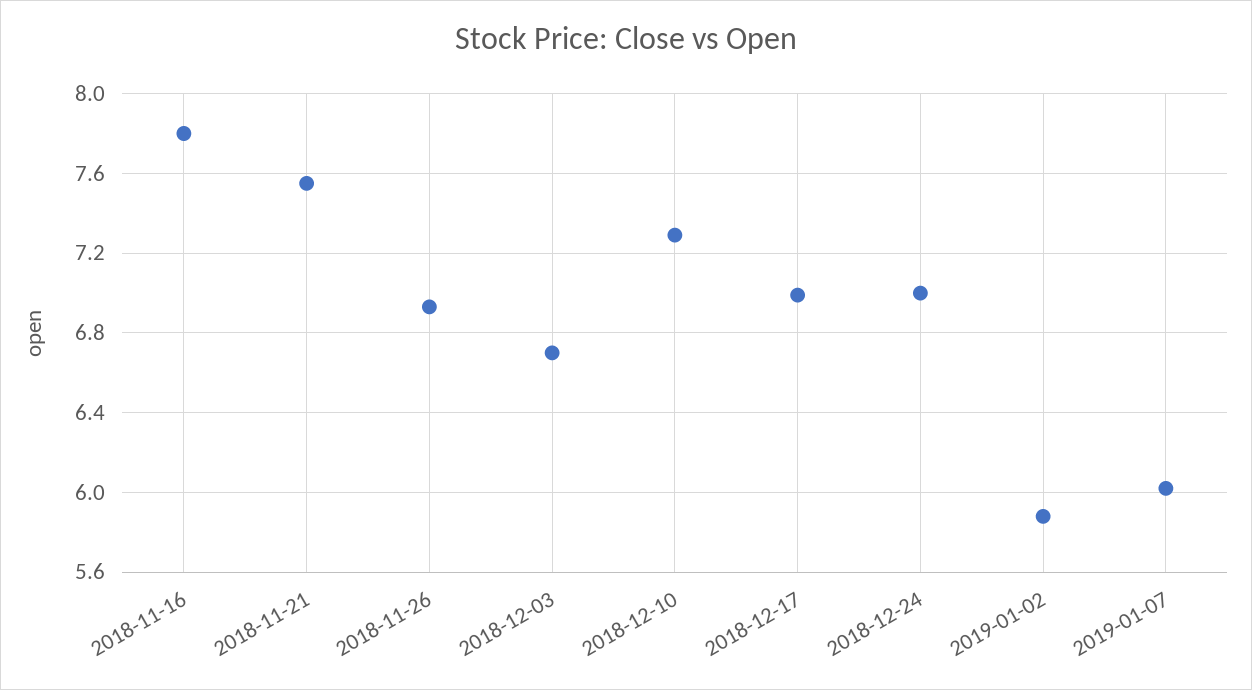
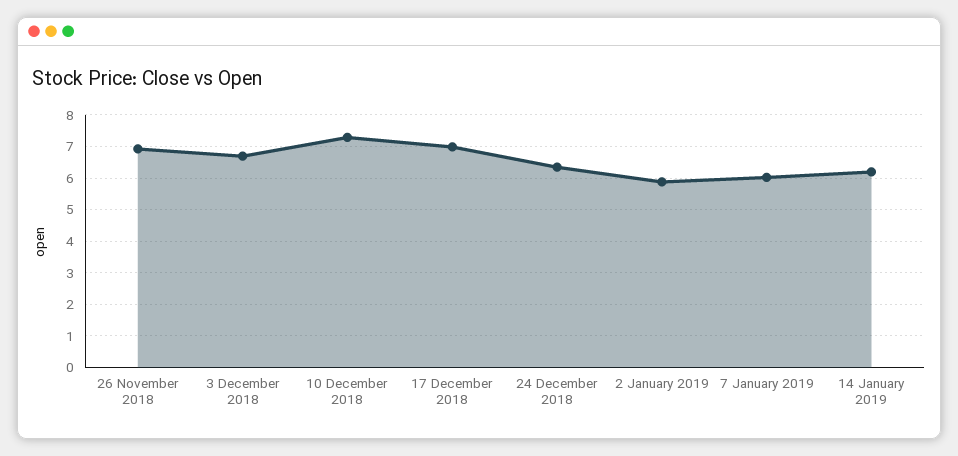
2018-11-16: 7.8 -> none
2018-11-21: 7.55 -> none
2018-12-24: 7 -> 6.4
14 January 2019: none -> 6.2

